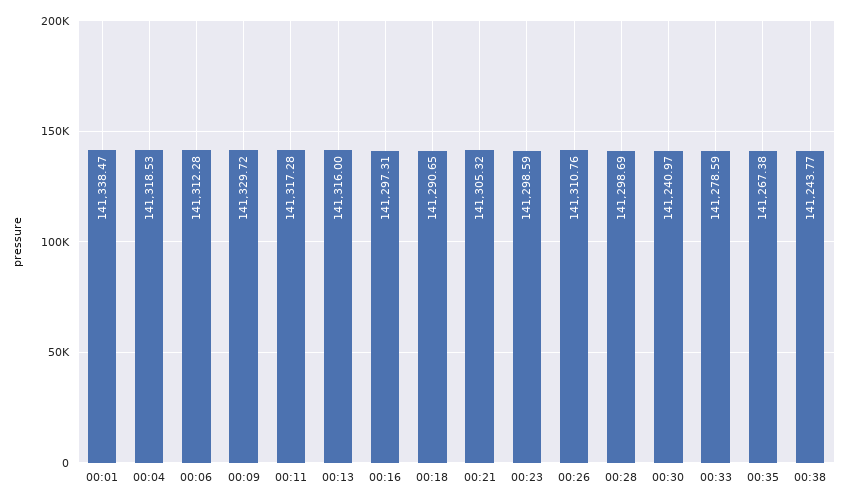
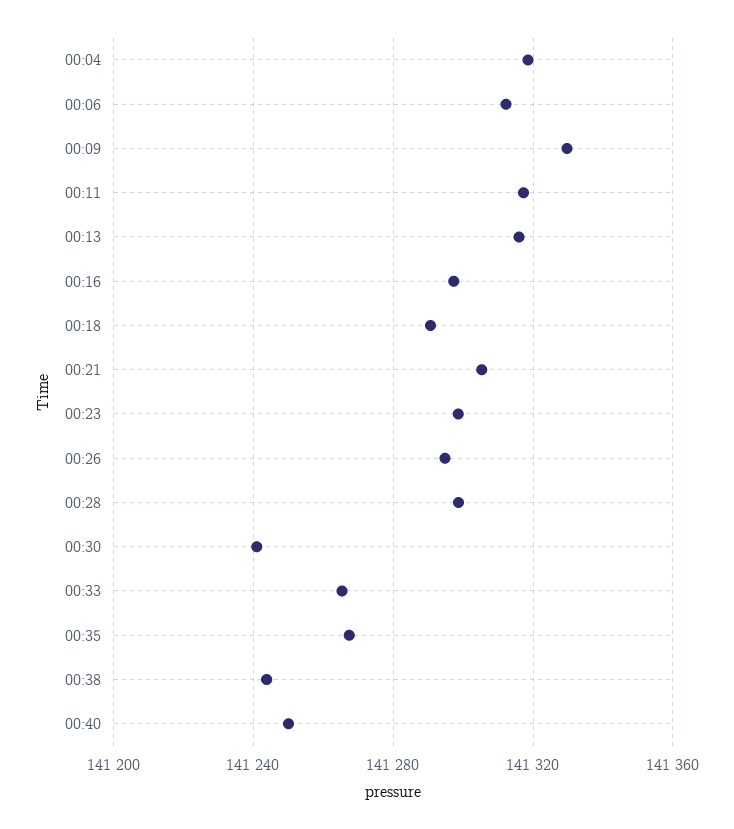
00:01: 141338.47 -> none
00:26: 141310.76 -> 141295
00:33: 141278.59 -> 141265
00:40: none -> 141250

